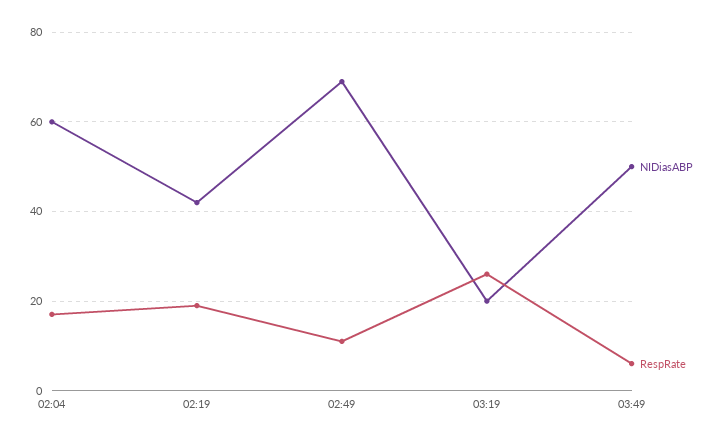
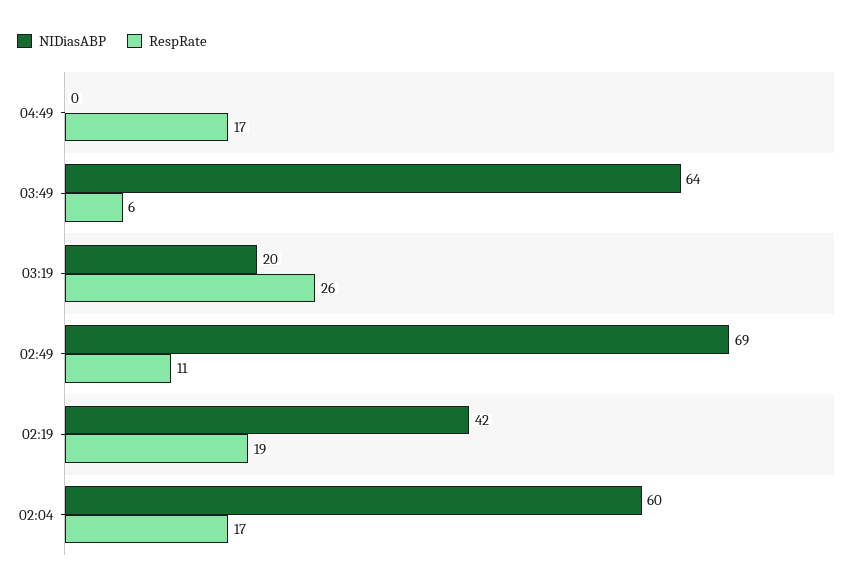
NIDiasABP, 03:49: 50 -> 64
NIDiasABP, 04:49: none -> 0
RespRate, 04:49: none -> 17

